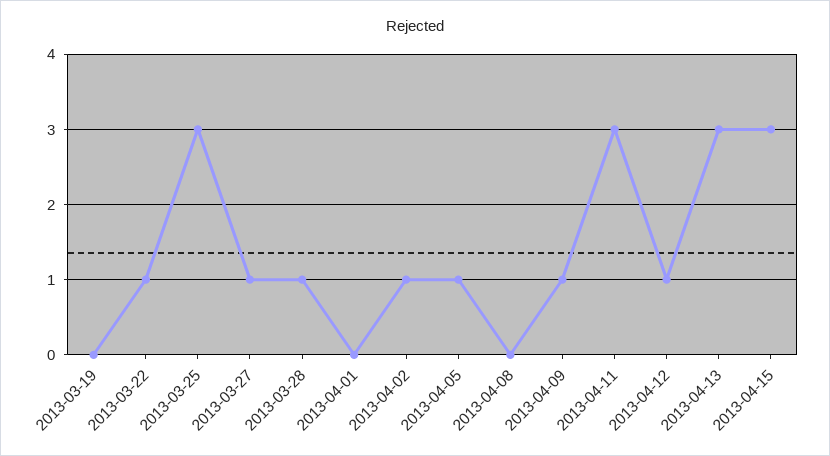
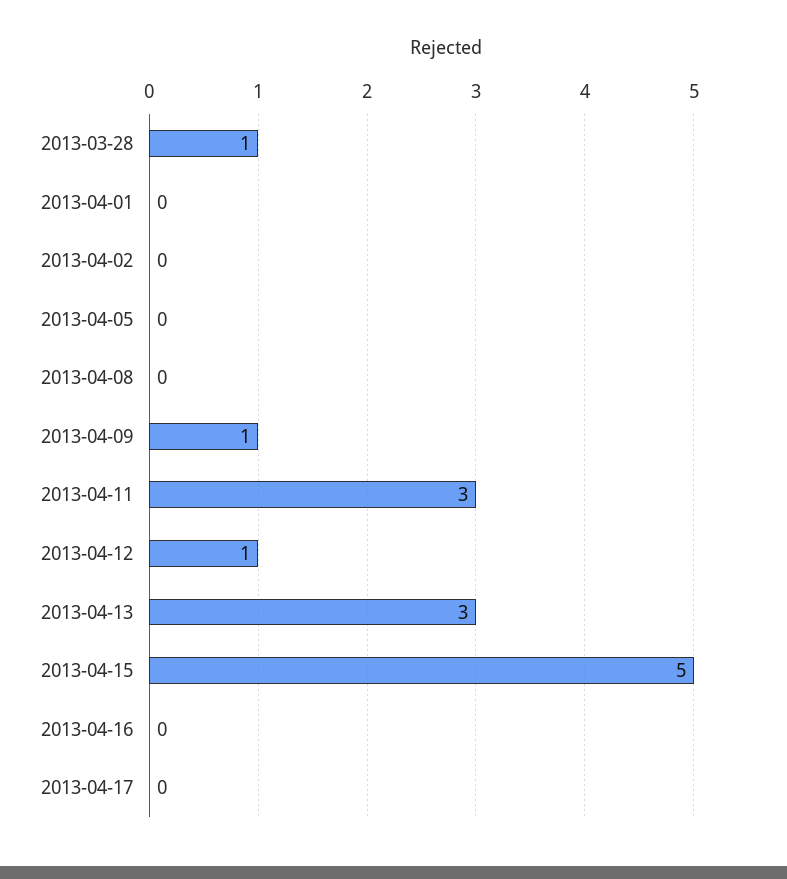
2013-03-19: 0 -> none
2013-03-22: 1 -> none
2013-03-25: 3 -> none
2013-03-27: 1 -> none
2013-04-02: 1 -> 0
2013-04-05: 1 -> 0
2013-04-15: 3 -> 5
2013-04-16: none -> 0
2013-04-17: none -> 0

